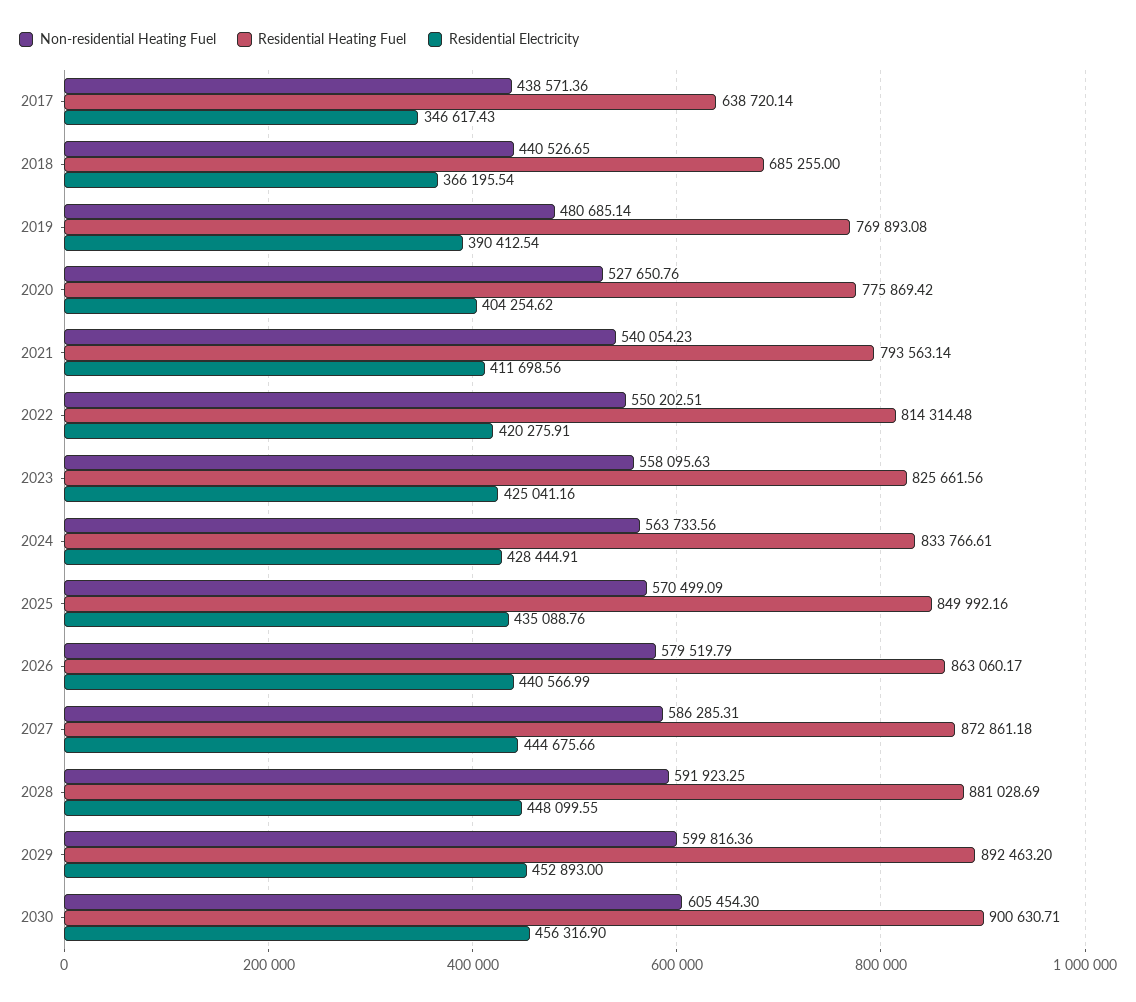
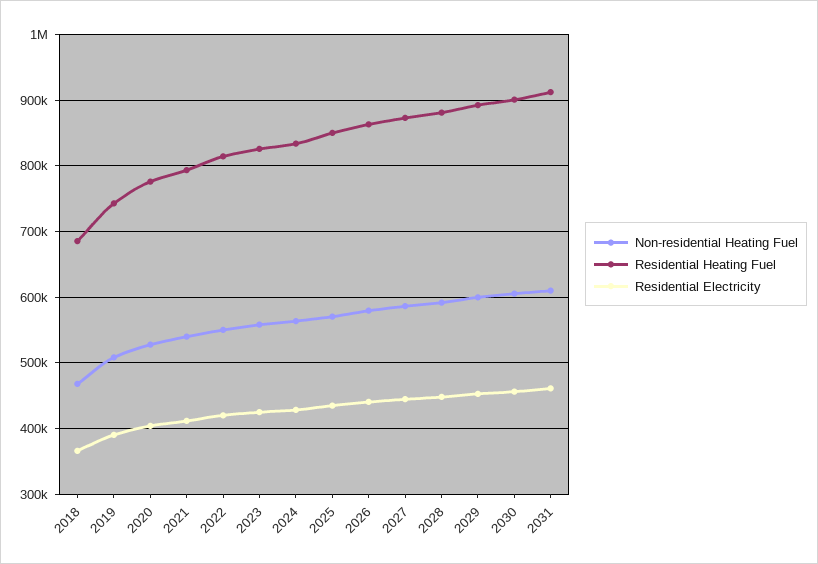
Non-residential Heating Fuel, 2017: 438571.36 -> none
Residential Heating Fuel, 2017: 638720.14 -> none
Residential Electricity, 2017: 346617.43 -> none
Non-residential Heating Fuel, 2018: 440526.65 -> 470000
Non-residential Heating Fuel, 2019: 480685.14 -> 510000
Residential Heating Fuel, 2019: 769893.08 -> 740000
Non-residential Heating Fuel, 2031: none -> 610000
Residential Heating Fuel, 2031: none -> 910000
Residential Electricity, 2031: none -> 460000

